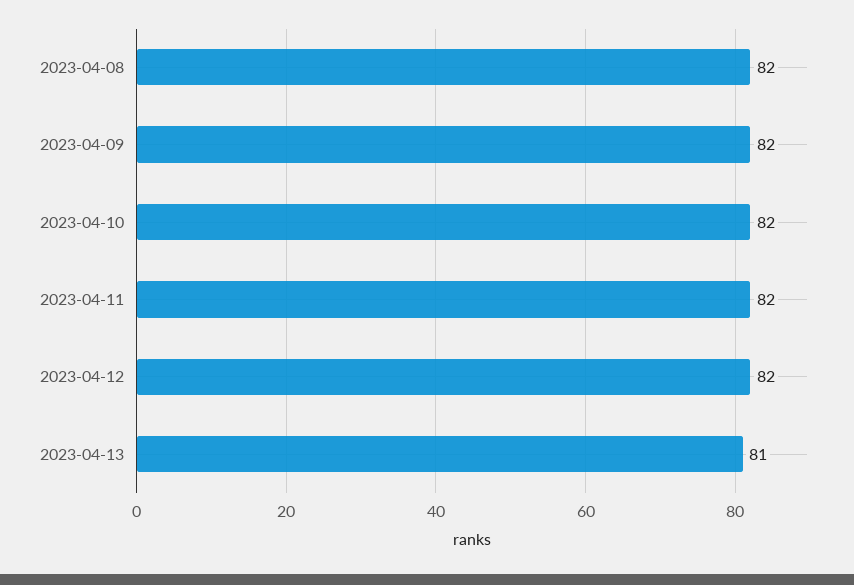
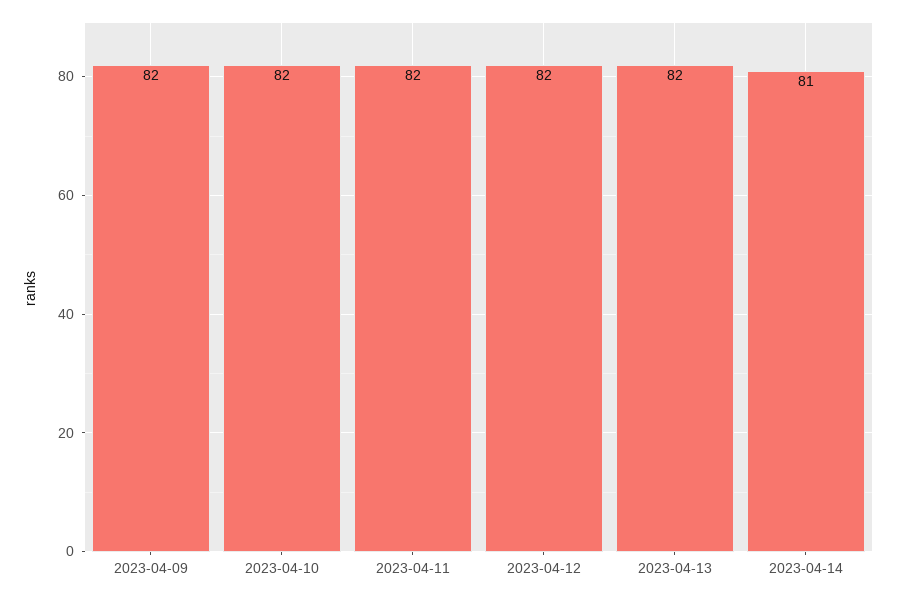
2023-04-08: 82 -> none
2023-04-13: 81 -> 82
2023-04-14: none -> 81

